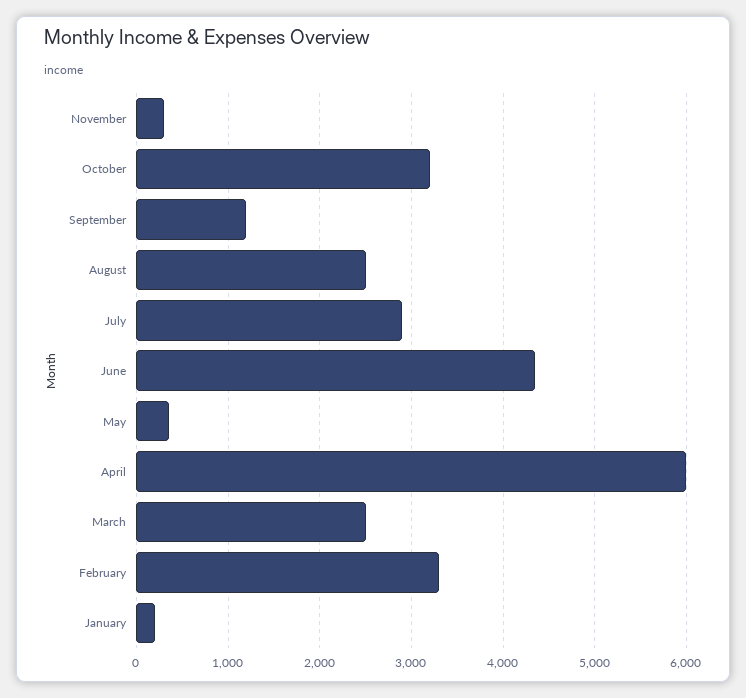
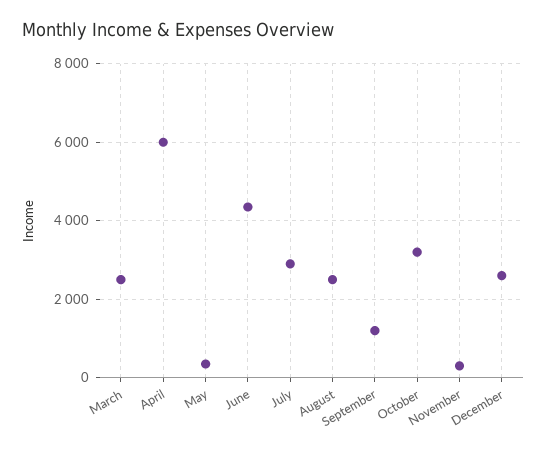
February: 3300 -> none
January: 200 -> none
December: none -> 2600

